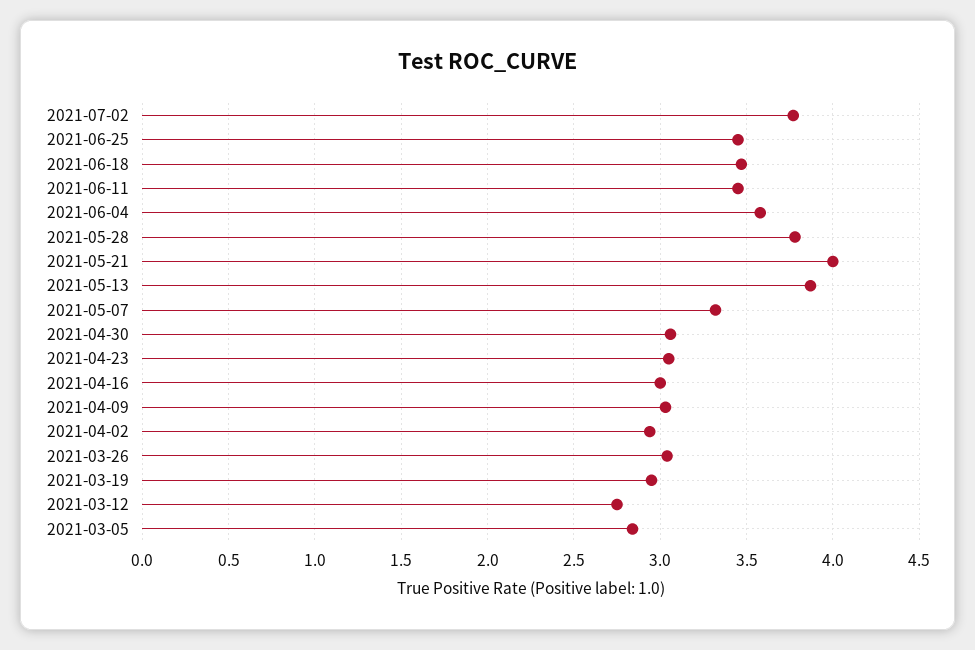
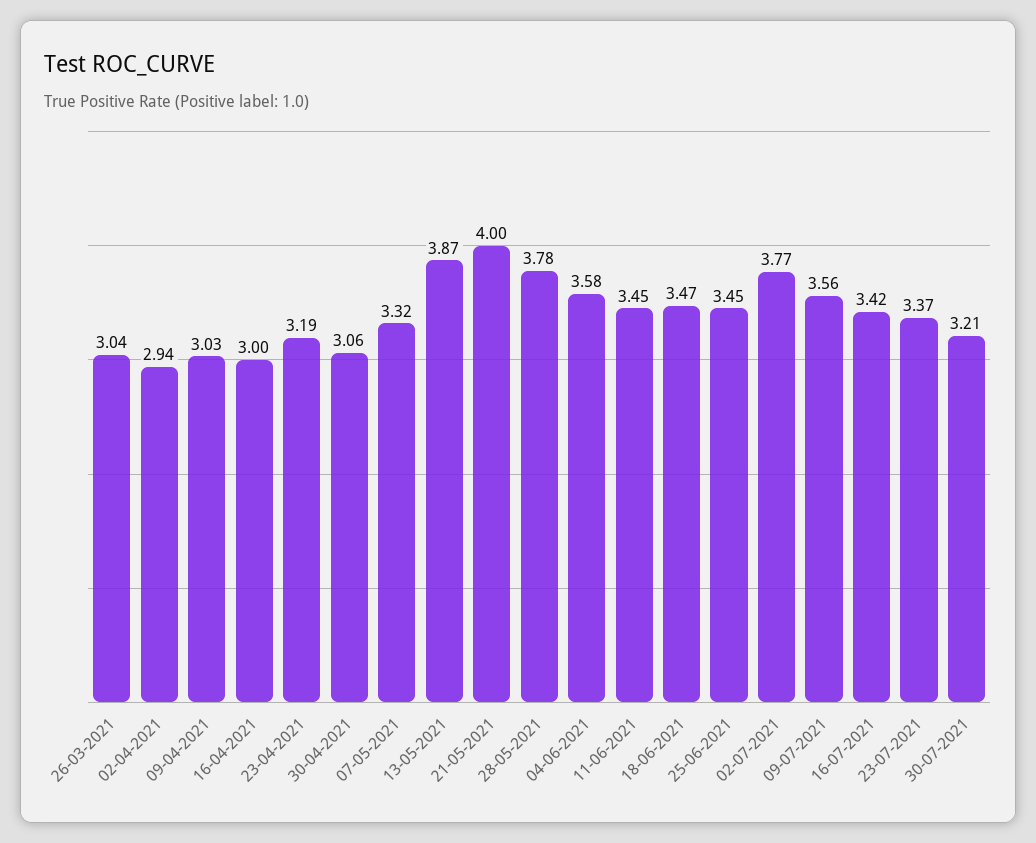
2021-04-23: 3.05 -> 3.19
2021-03-19: 2.95 -> none
2021-03-12: 2.75 -> none
2021-03-05: 2.85 -> none
09-07-2021: none -> 3.56
16-07-2021: none -> 3.42
23-07-2021: none -> 3.37
30-07-2021: none -> 3.21

